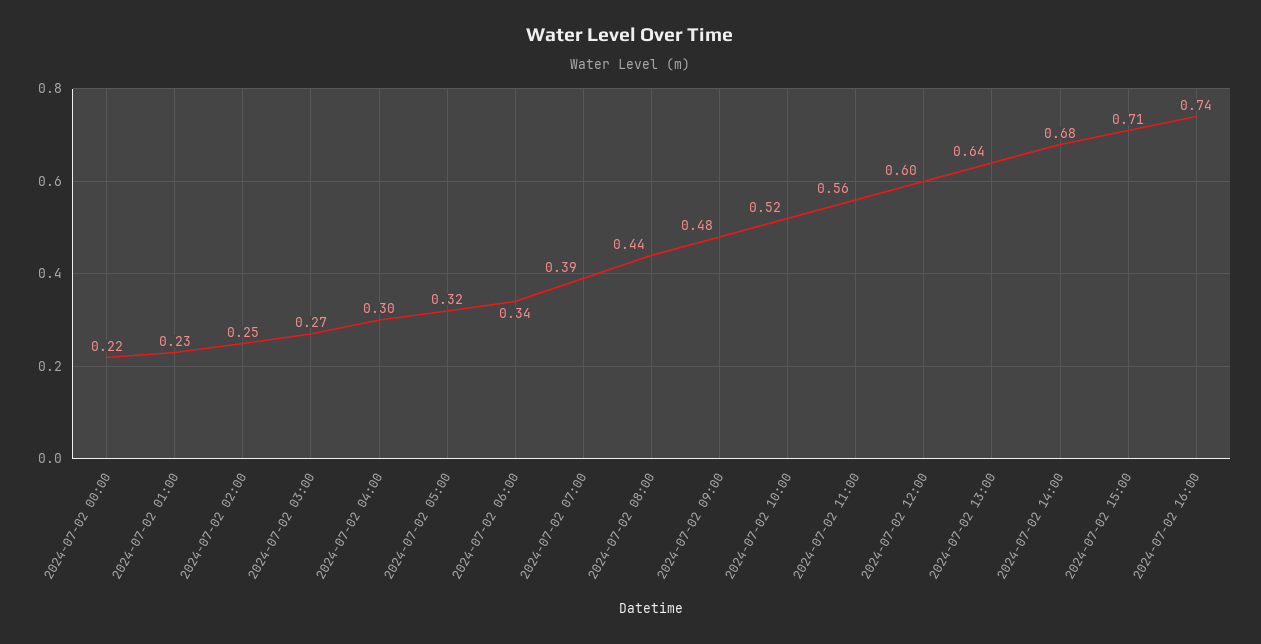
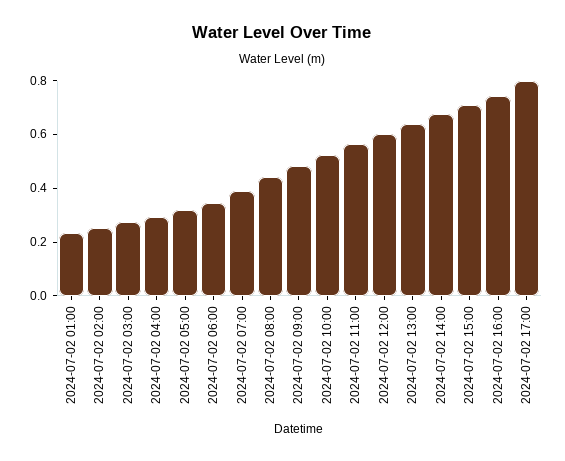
2024-07-02 00:00: 0.22 -> none
2024-07-02 17:00: none -> 0.8

